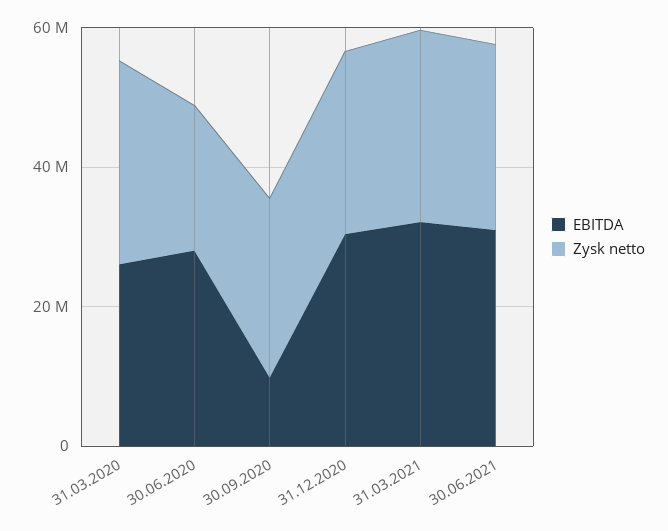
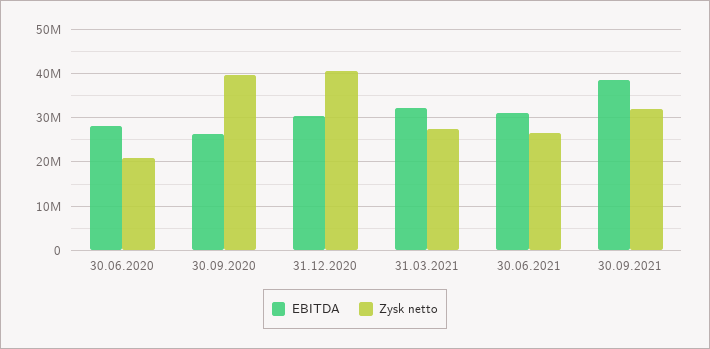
EBITDA, 31.03.2020: 25000000 -> none
Zysk netto, 31.03.2020: 30000000 -> none
EBITDA, 30.09.2020: 10000000 -> 26000000
Zysk netto, 30.09.2020: 25000000 -> 40000000
Zysk netto, 31.12.2020: 25000000 -> 40000000
EBITDA, 30.09.2021: none -> 38000000
Zysk netto, 30.09.2021: none -> 32000000

